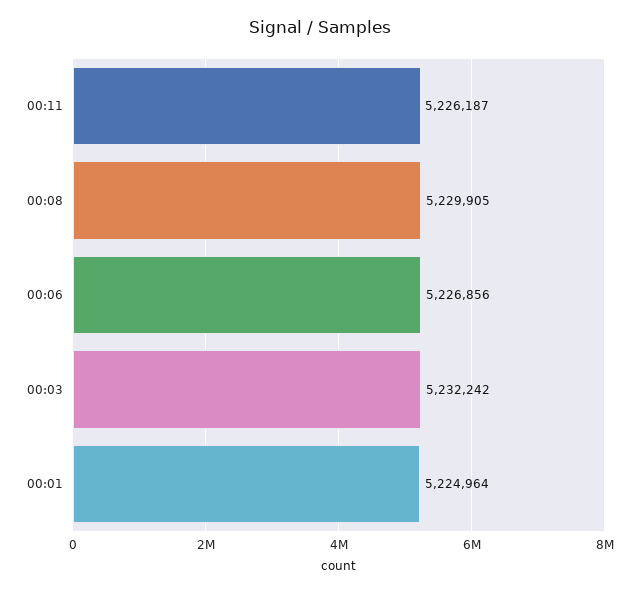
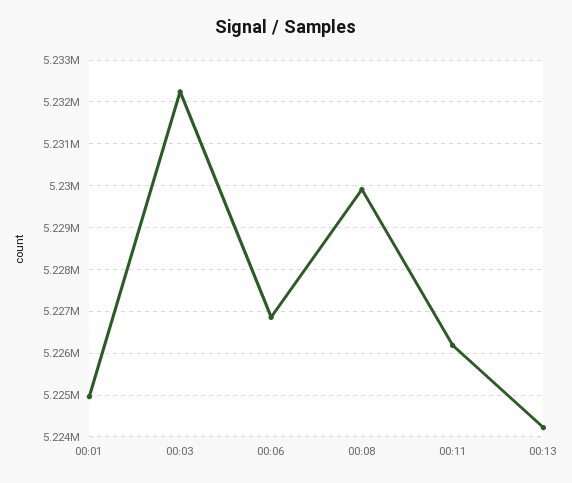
00:13: none -> 5224200

